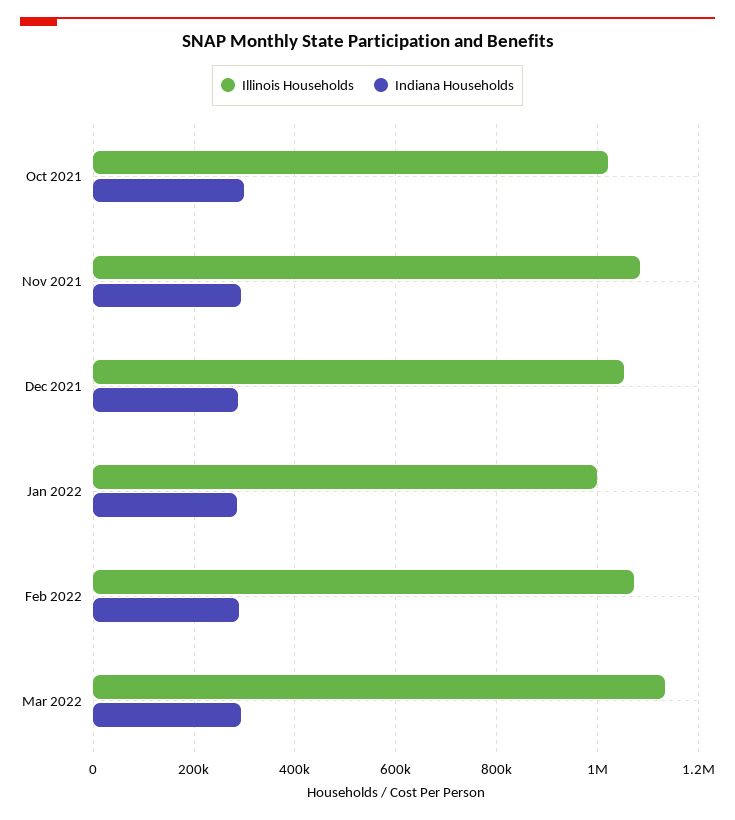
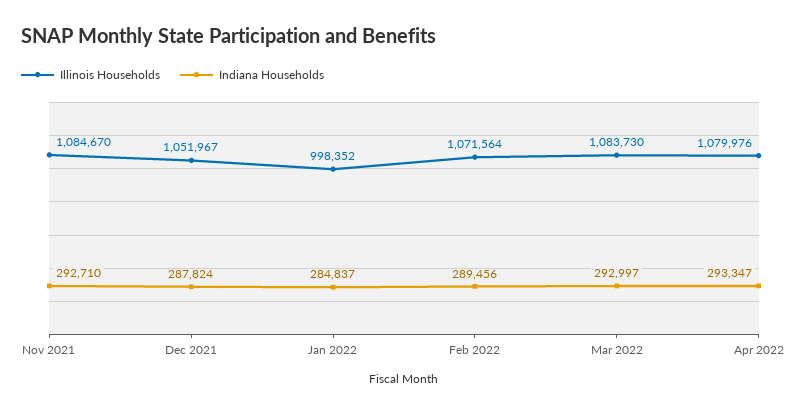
Illinois Households, Oct 2021: 1020000 -> none
Indiana Households, Oct 2021: 300000 -> none
Illinois Households, Mar 2022: 1140000 -> 1083730
Illinois Households, Apr 2022: none -> 1079976
Indiana Households, Apr 2022: none -> 293347

